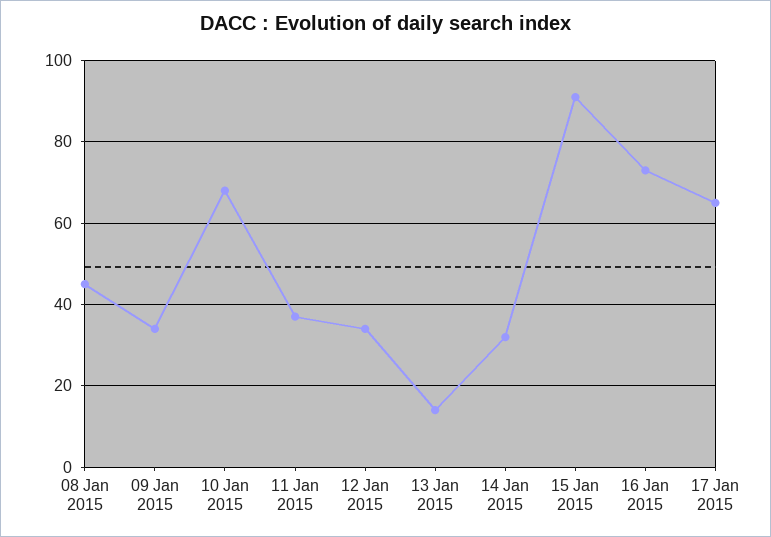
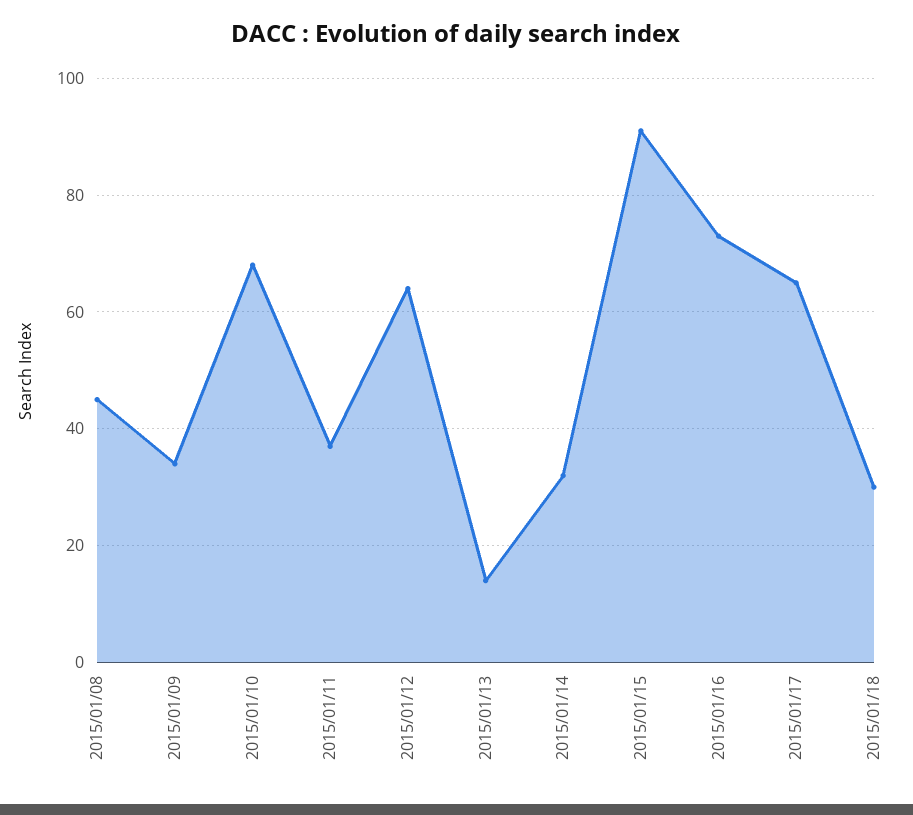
12 Jan 2015: 35 -> 65
2015/01/18: none -> 30

